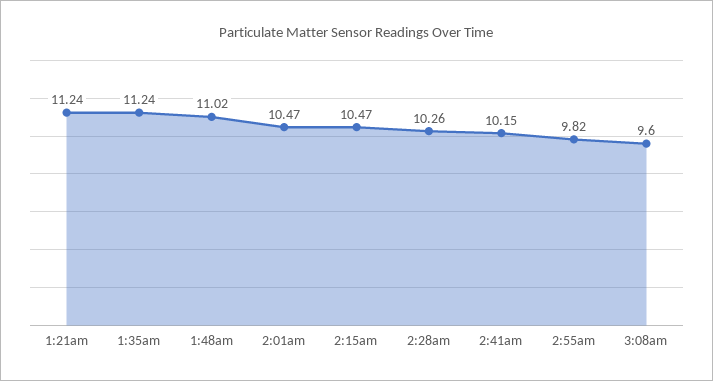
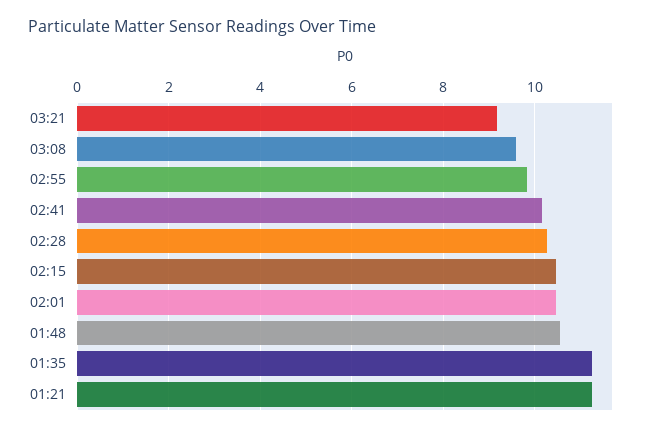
1:48am: 11.02 -> 10.6
03:21: none -> 9.2

